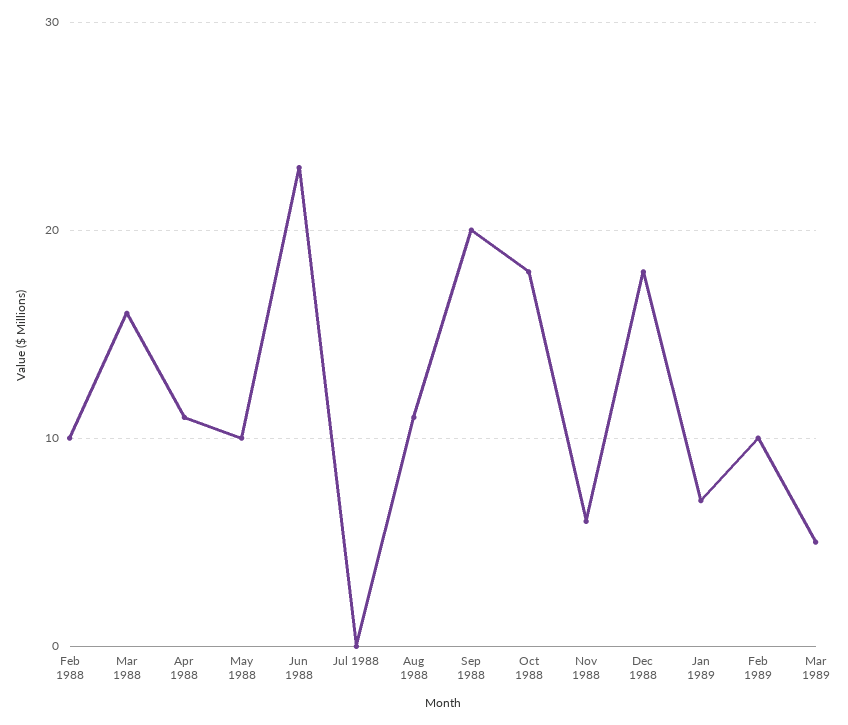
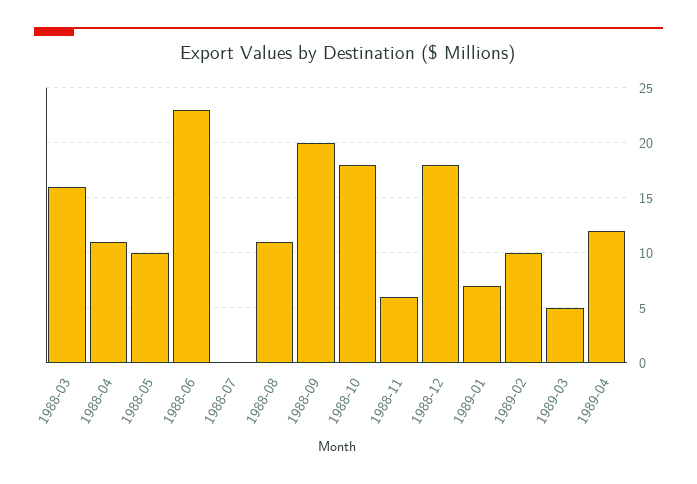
Feb 1988: 10 -> none
1989-04: none -> 12

